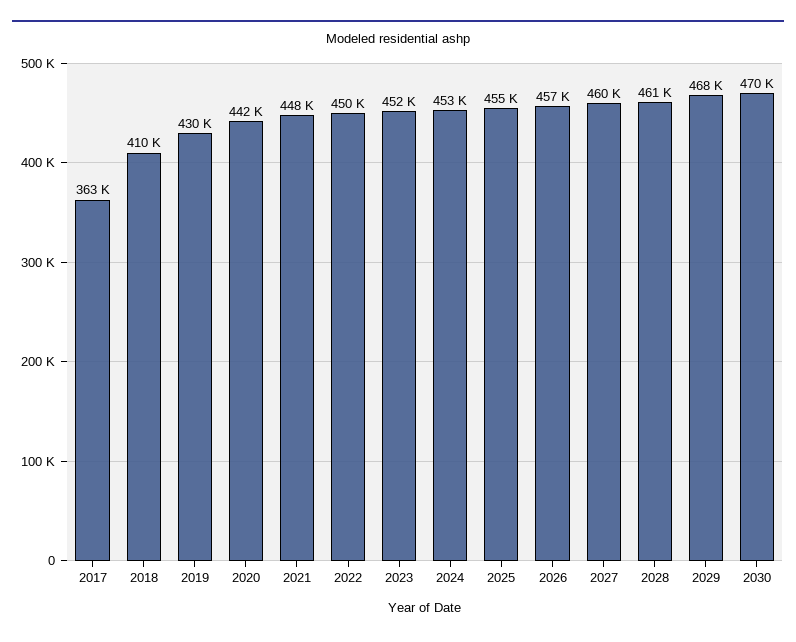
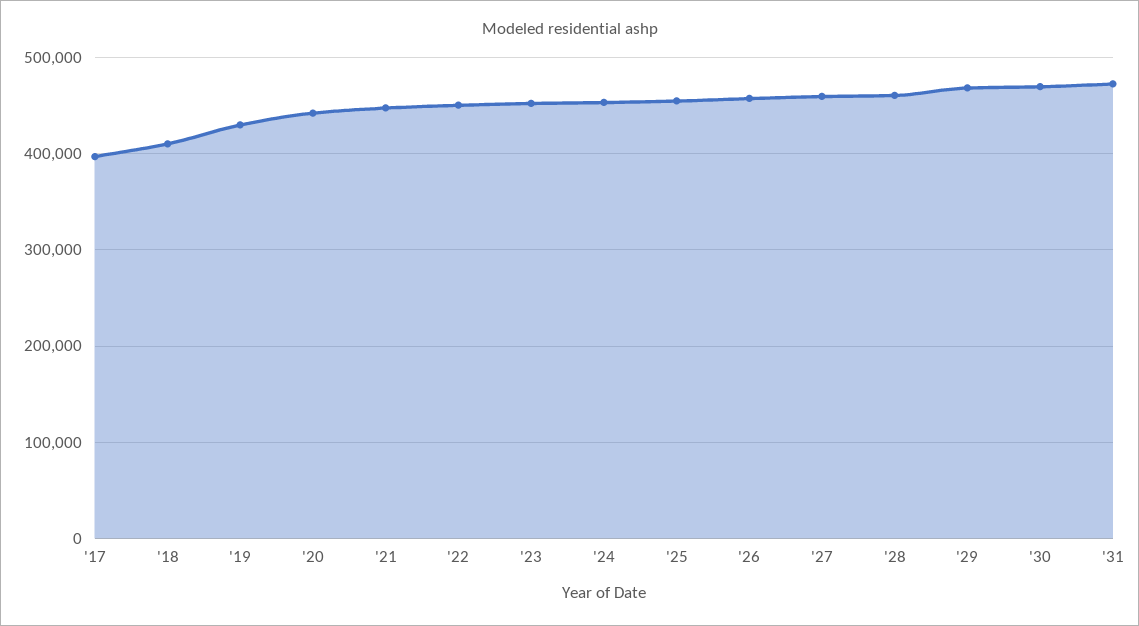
2017: 363000 -> 400000
'31: none -> 470000

